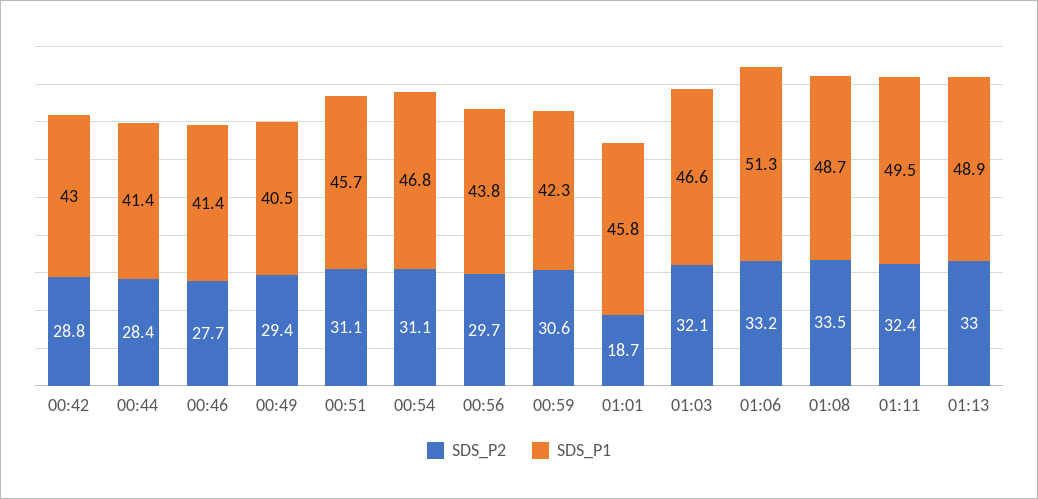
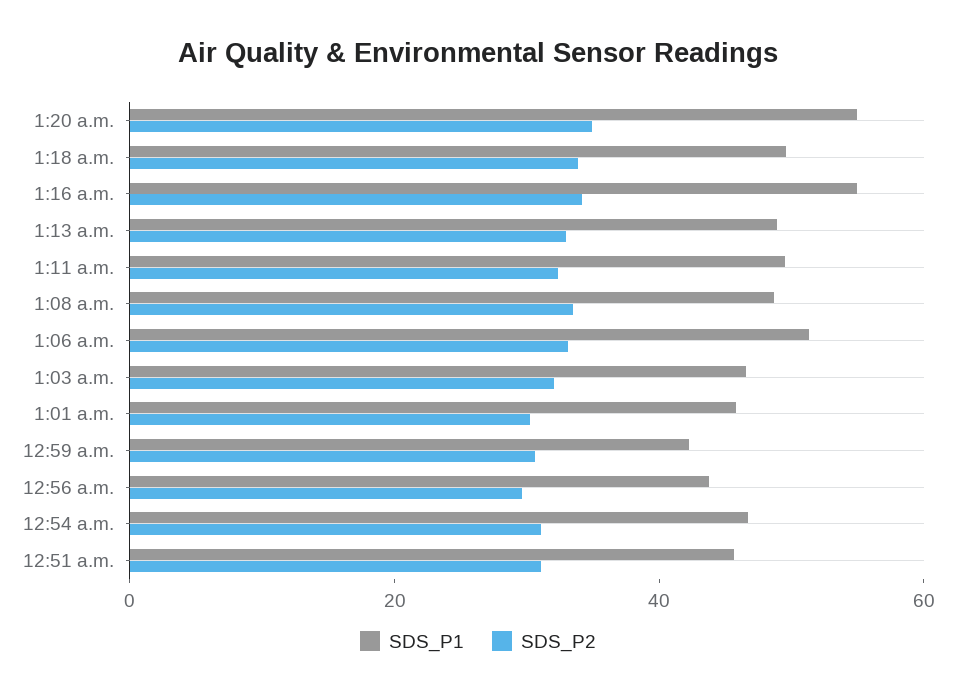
SDS_P2, 00:42: 28.8 -> none
SDS_P1, 00:42: 43 -> none
SDS_P2, 00:44: 28.4 -> none
SDS_P1, 00:44: 41.4 -> none
SDS_P2, 00:46: 27.7 -> none
SDS_P1, 00:46: 41.4 -> none
SDS_P2, 00:49: 29.4 -> none
SDS_P1, 00:49: 40.5 -> none
SDS_P2, 01:01: 18.7 -> 30
SDS_P1, 1:20 a.m.: none -> 55
SDS_P2, 1:20 a.m.: none -> 35
SDS_P1, 1:18 a.m.: none -> 50
SDS_P2, 1:18 a.m.: none -> 35
SDS_P1, 1:16 a.m.: none -> 55
SDS_P2, 1:16 a.m.: none -> 35

